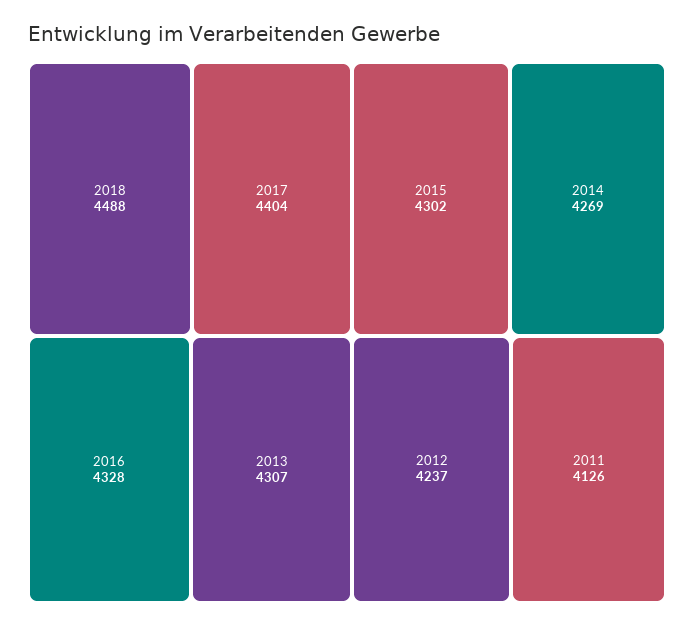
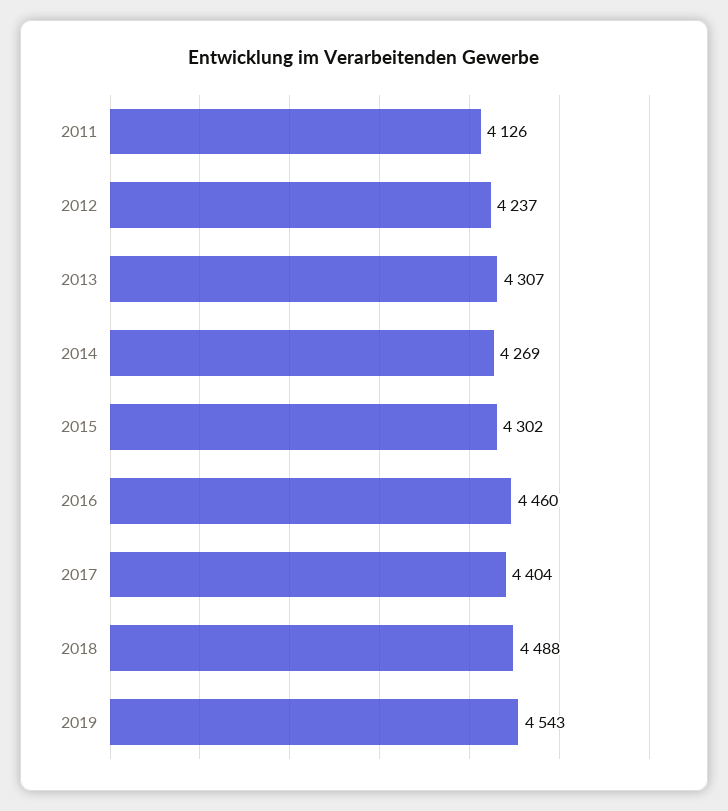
2016: 4328 -> 4460
2019: none -> 4543

